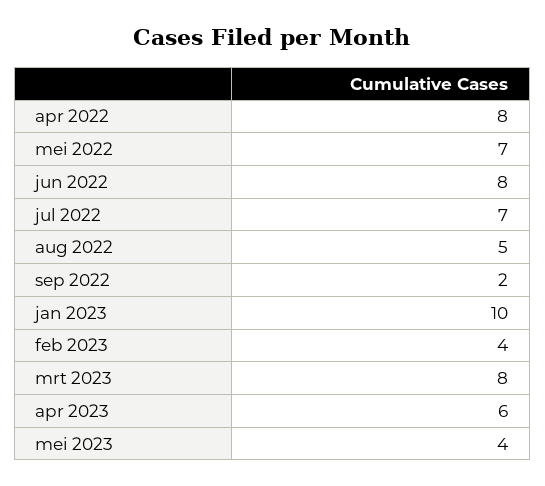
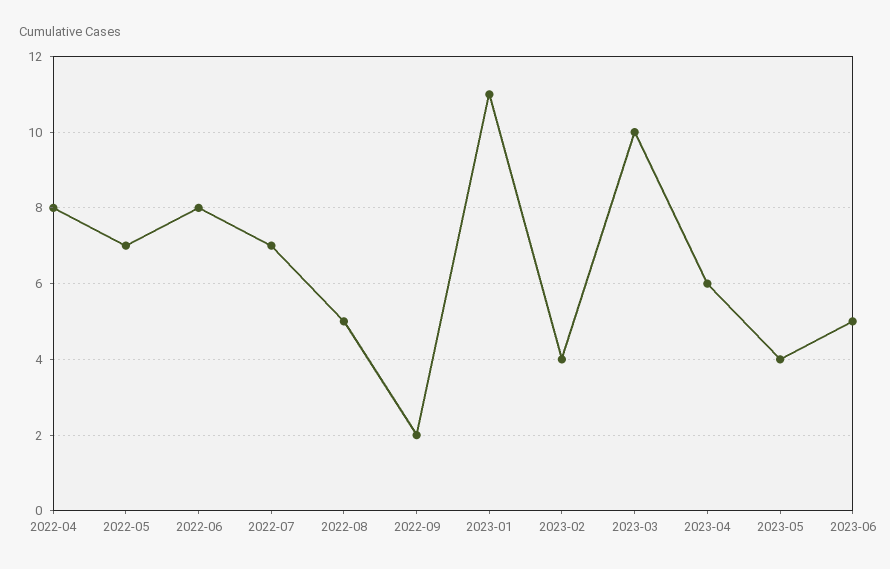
jan 2023: 10 -> 11
mrt 2023: 8 -> 10
2023-06: none -> 5

